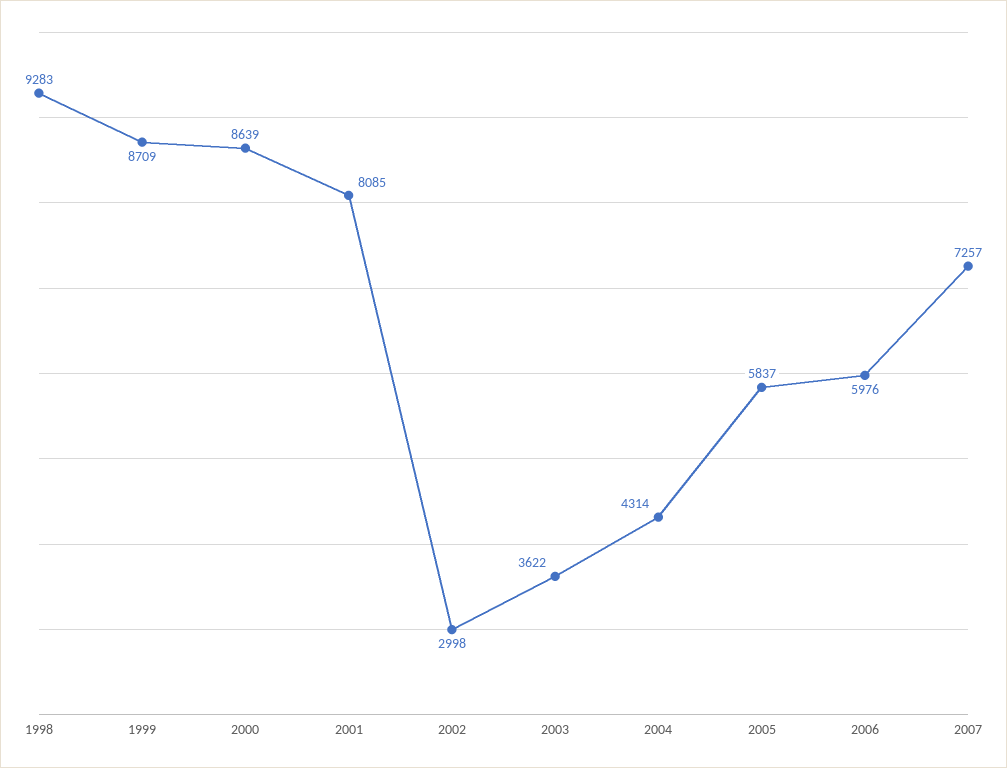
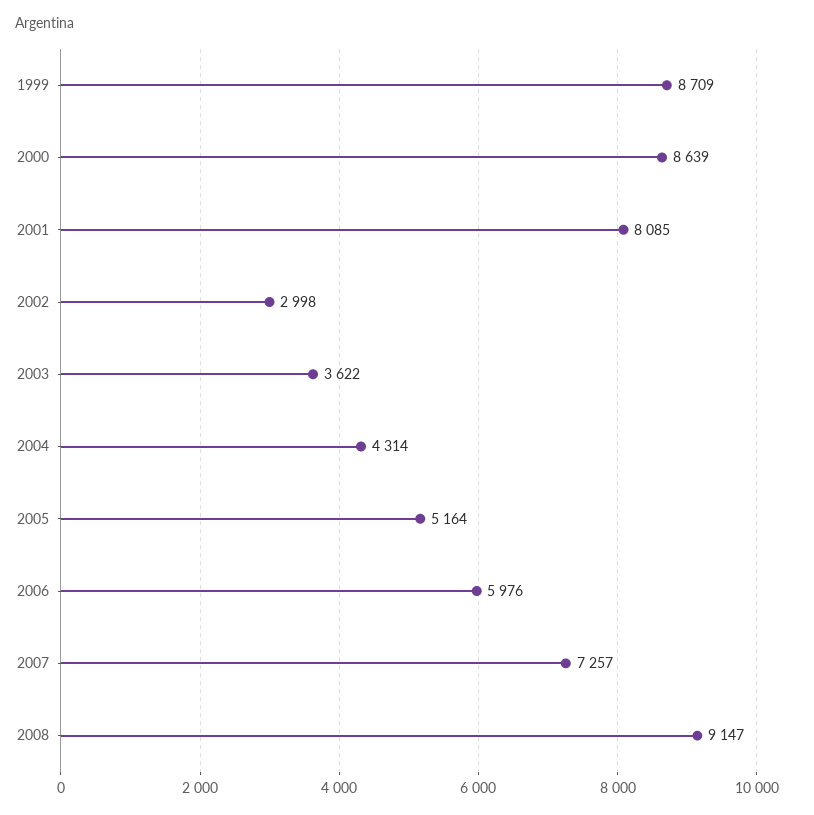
1998: 9283 -> none
2005: 5837 -> 5164
2008: none -> 9147

